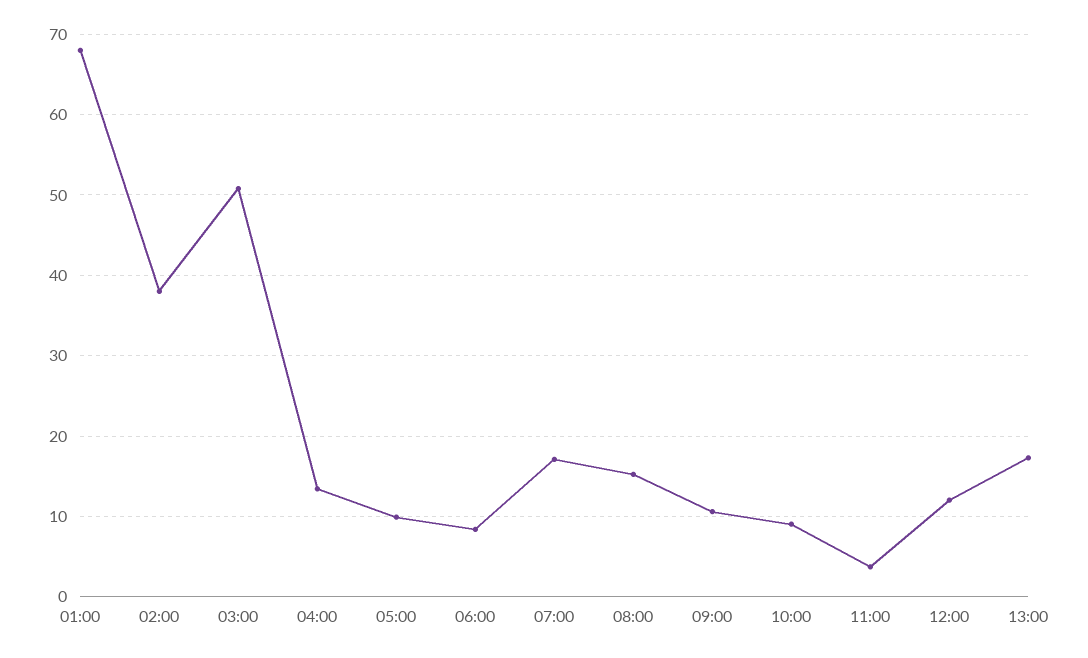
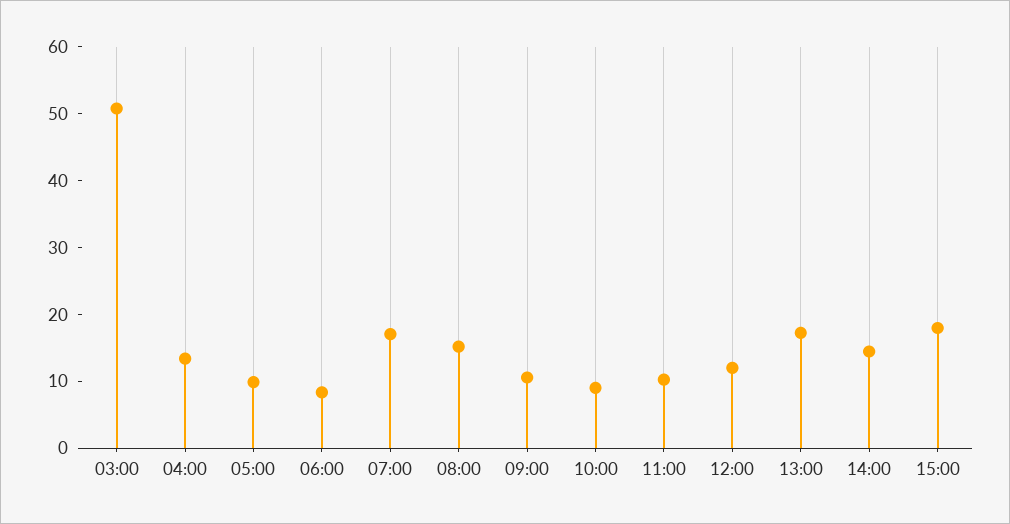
01:00: 68 -> none
02:00: 38 -> none
11:00: 4 -> 10
14:00: none -> 14
15:00: none -> 18

